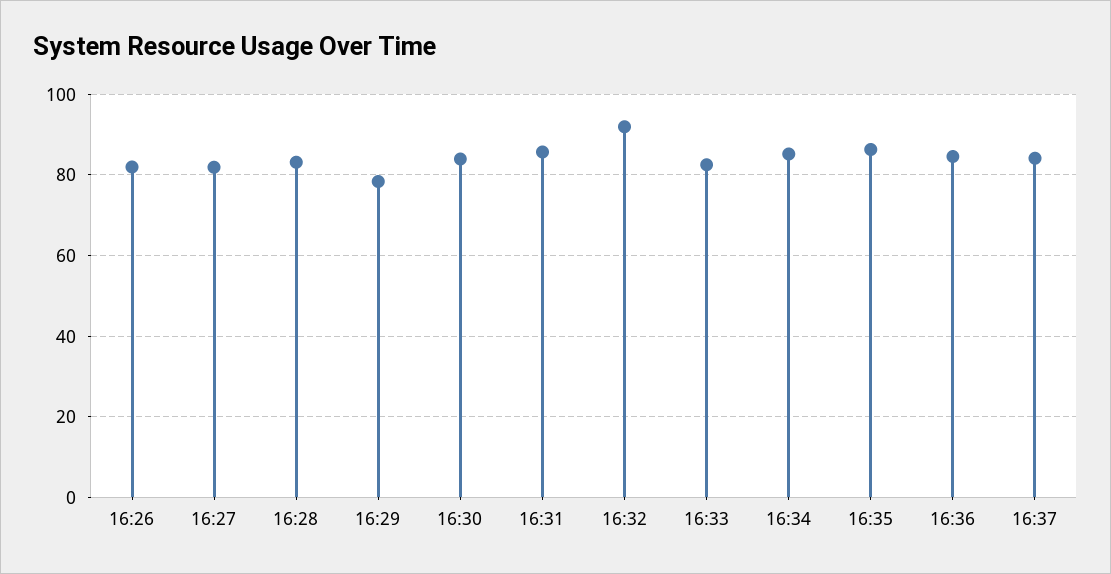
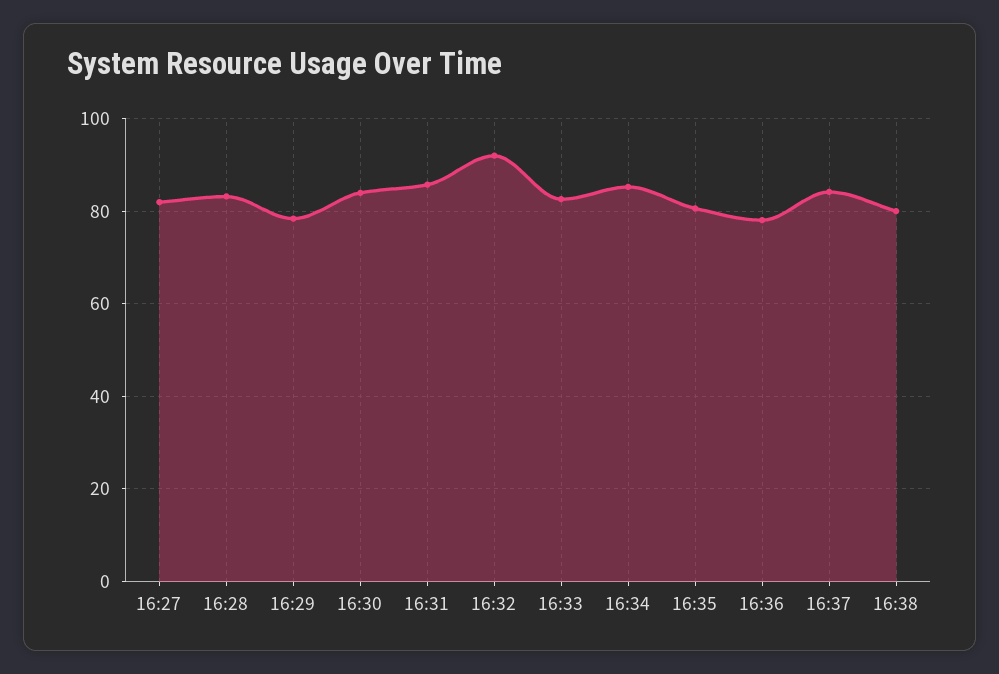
16:26: 82 -> none
16:35: 86 -> 80
16:36: 84 -> 78
16:38: none -> 80

